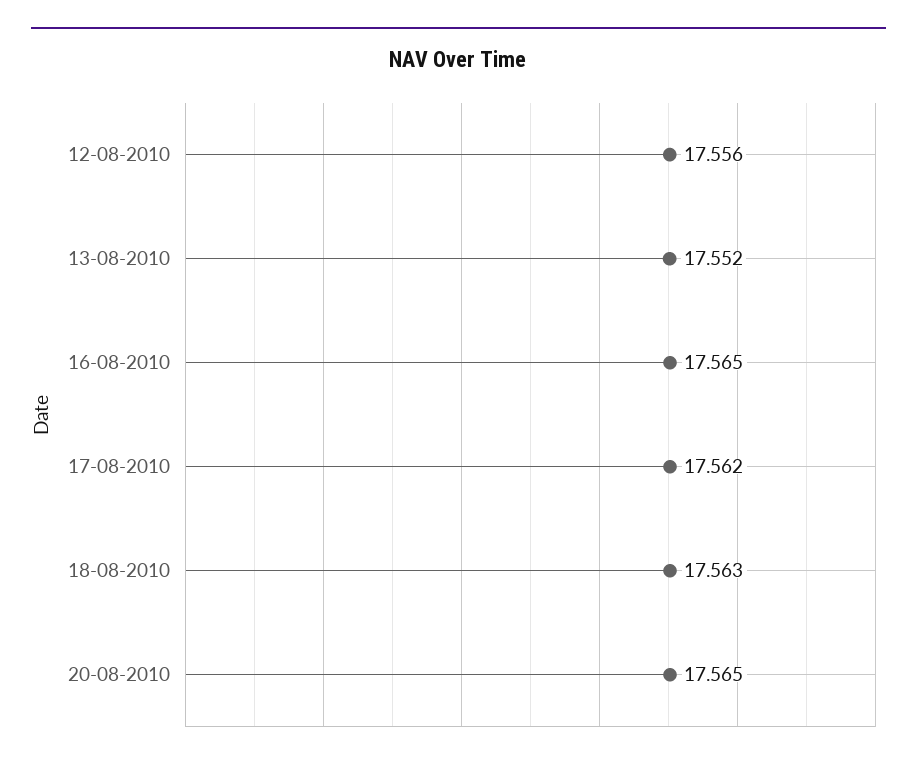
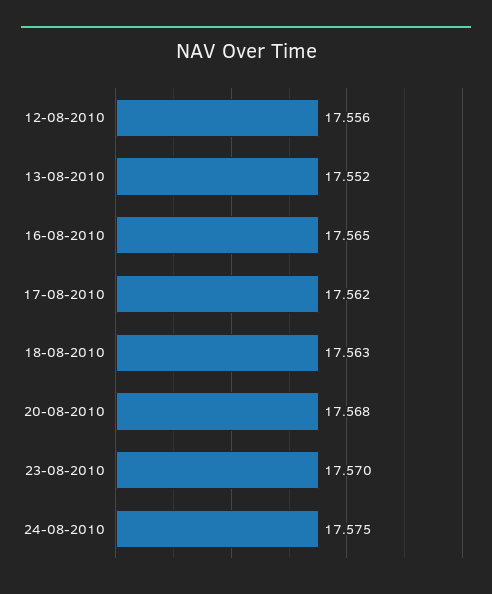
20-08-2010: 17.565 -> 17.568
23-08-2010: none -> 17.57
24-08-2010: none -> 17.575

